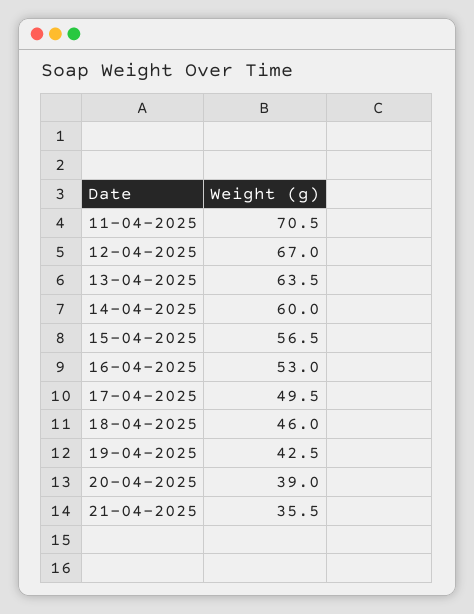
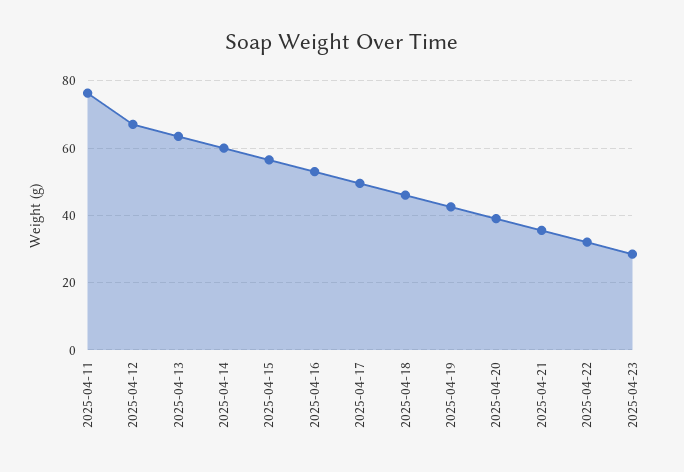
11-04-2025: 70.5 -> 76
2025-04-22: none -> 32
2025-04-23: none -> 28

